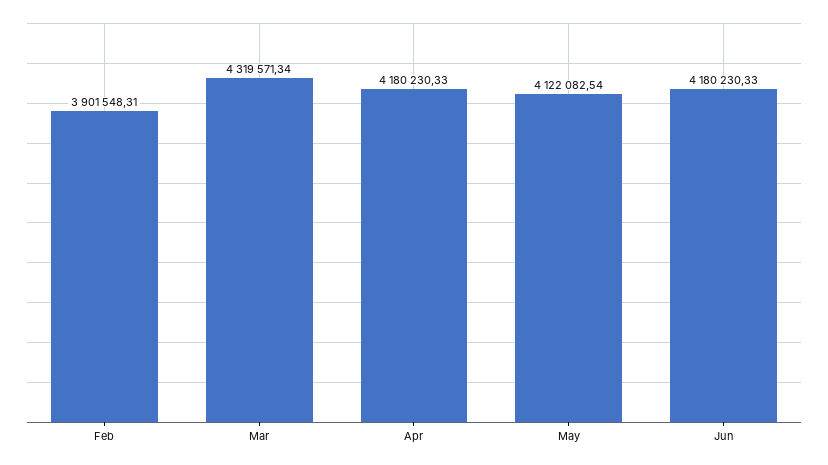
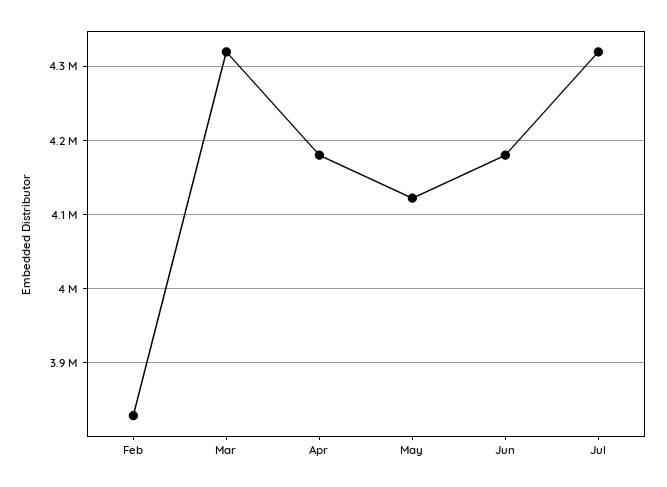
Feb: 3901548.31 -> 3830000
Jul: none -> 4320000

